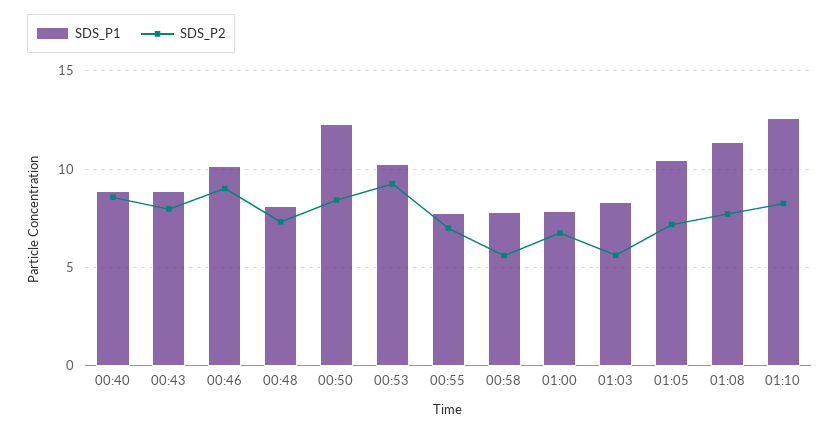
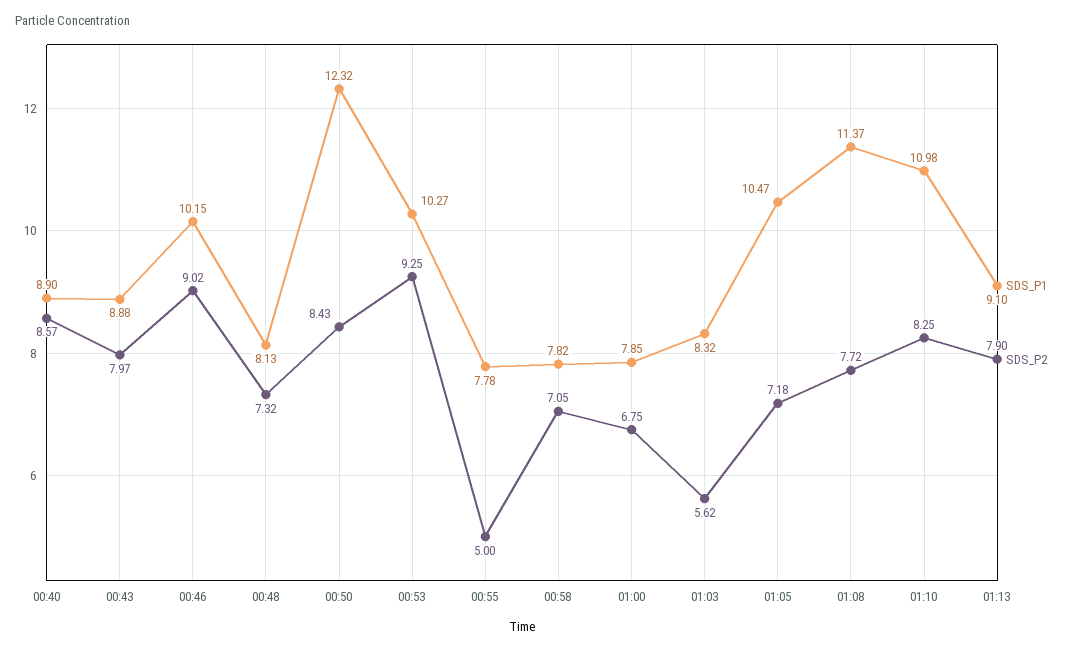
SDS_P2, 00:55: 7 -> 5
SDS_P2, 00:58: 5.5 -> 7.05
SDS_P1, 01:10: 12.5 -> 10.98
SDS_P1, 01:13: none -> 9.1
SDS_P2, 01:13: none -> 7.9

